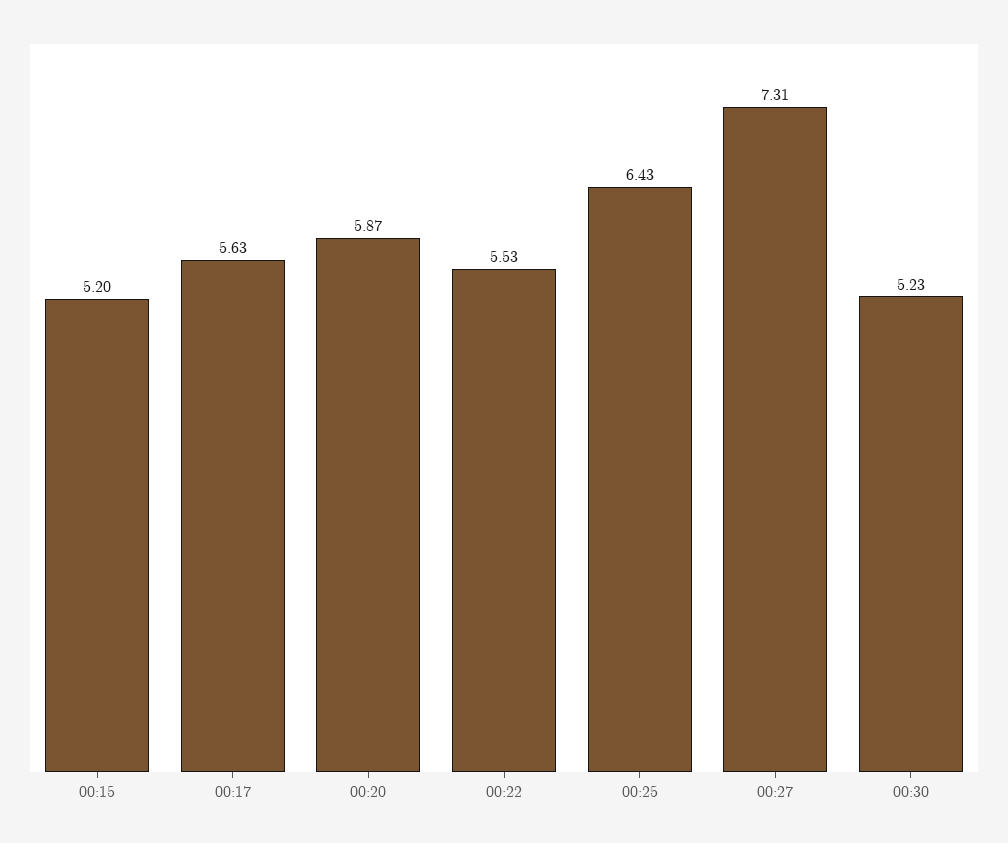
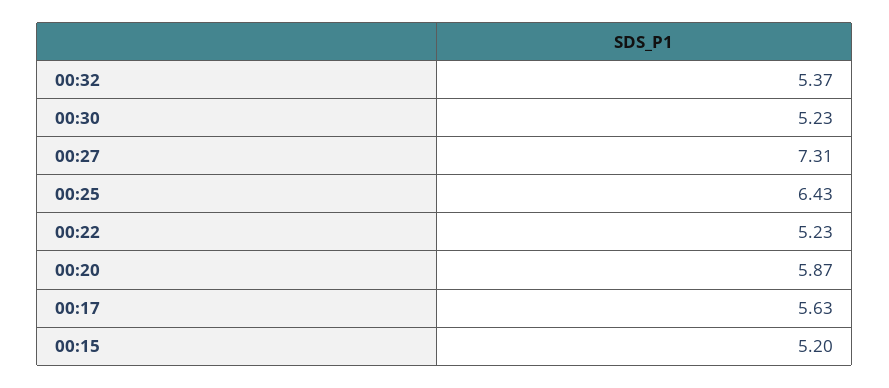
00:22: 5.53 -> 5.23
00:32: none -> 5.37

